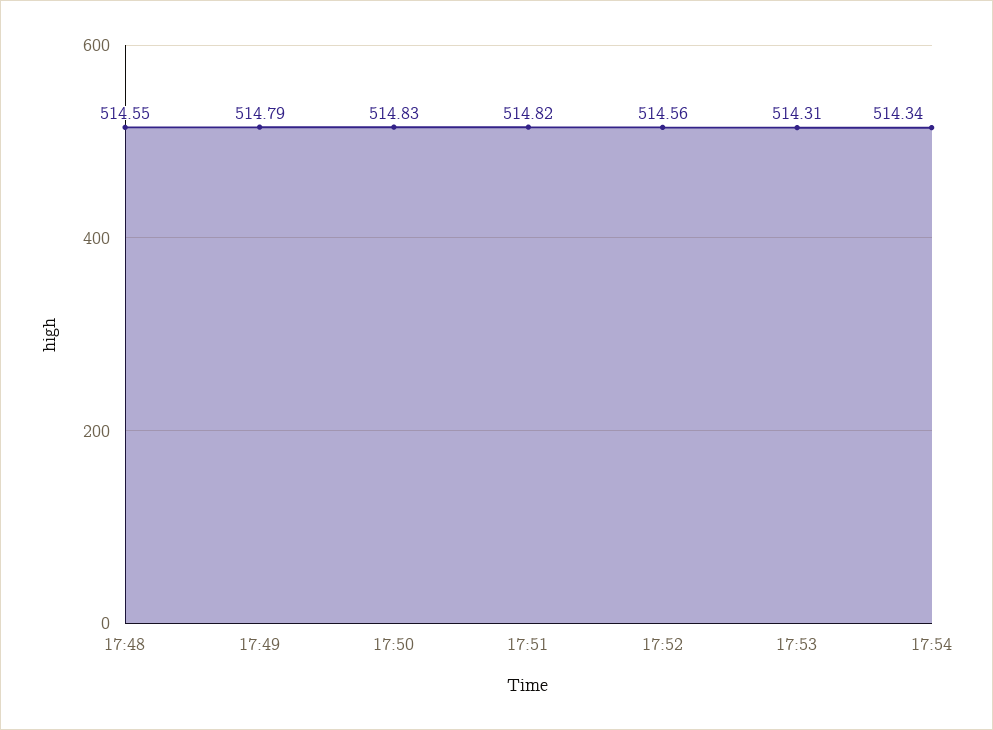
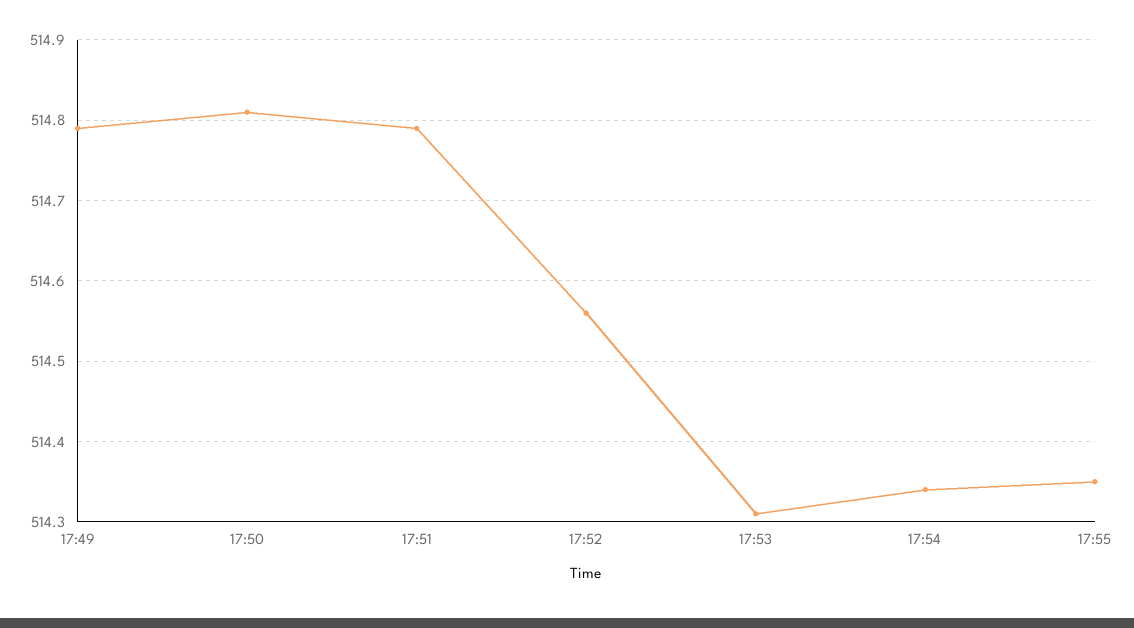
17:48: 514.55 -> none
17:50: 514.83 -> 514.81
17:51: 514.82 -> 514.79
17:55: none -> 514.35

